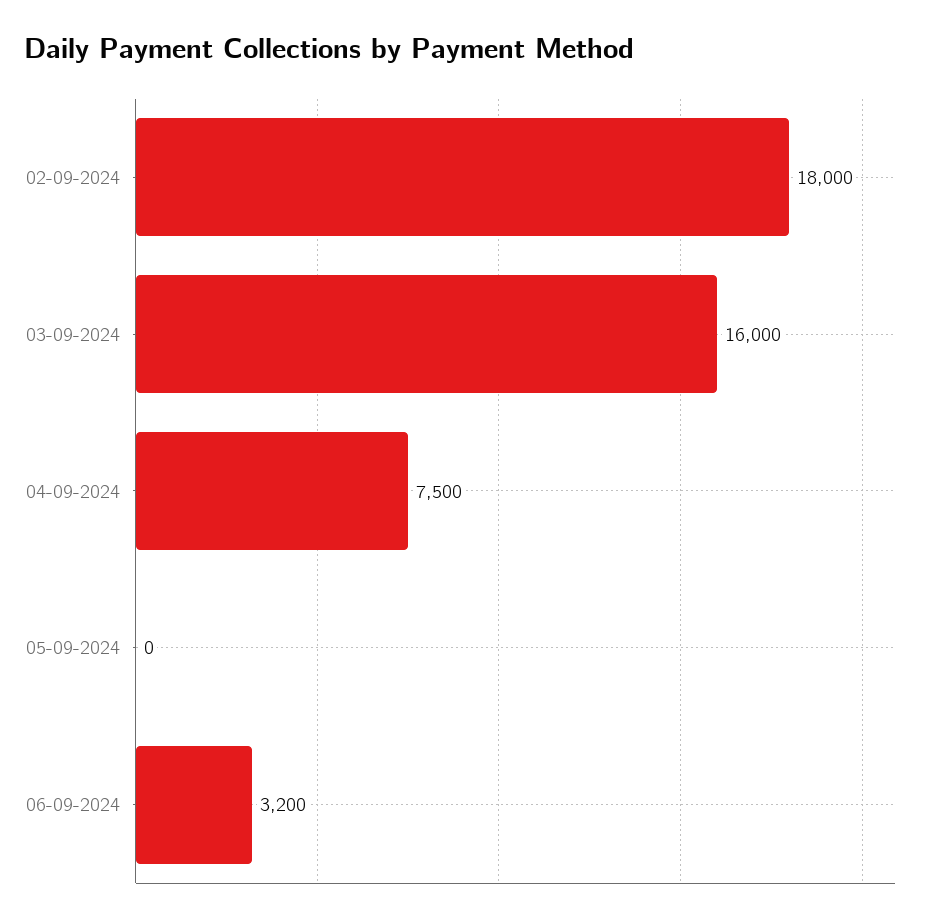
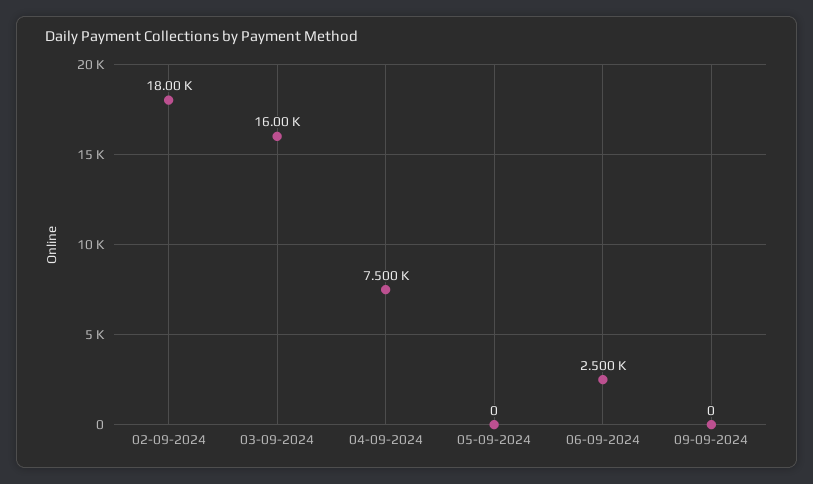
06-09-2024: 3200 -> 2500
09-09-2024: none -> 0

